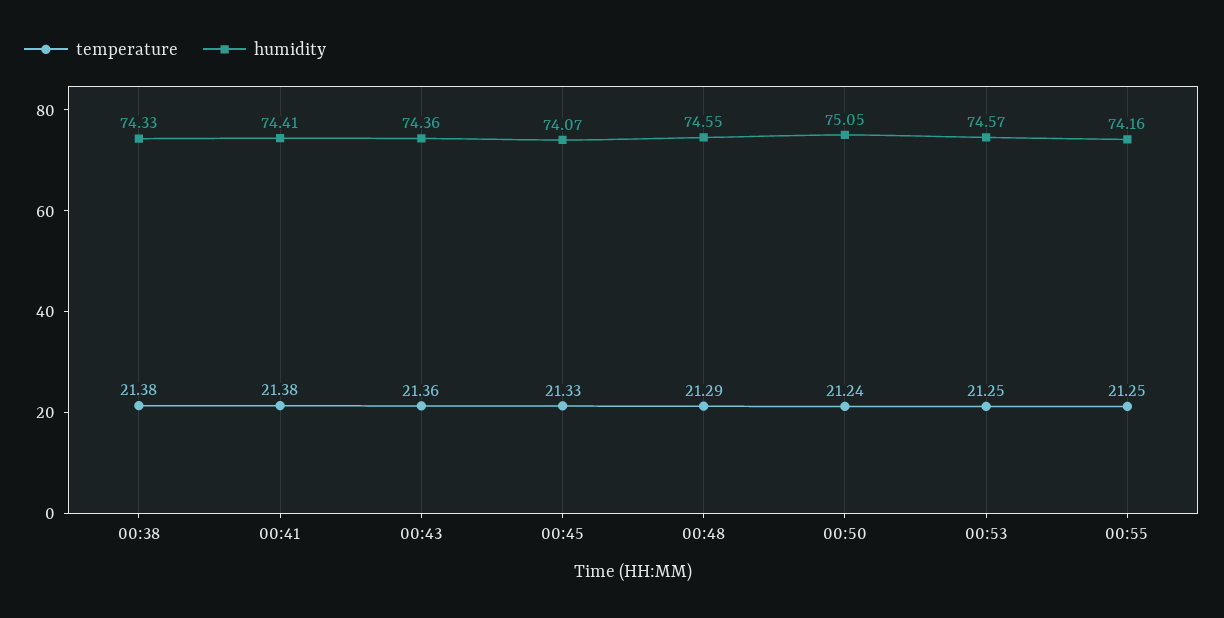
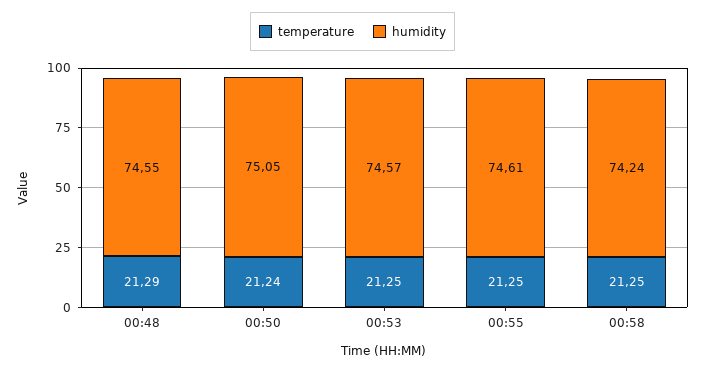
temperature, 00:38: 21.38 -> none
humidity, 00:38: 74.33 -> none
temperature, 00:41: 21.38 -> none
humidity, 00:41: 74.41 -> none
temperature, 00:43: 21.36 -> none
humidity, 00:43: 74.36 -> none
temperature, 00:45: 21.33 -> none
humidity, 00:45: 74.07 -> none
humidity, 00:55: 74.16 -> 74.61
temperature, 00:58: none -> 21.25
humidity, 00:58: none -> 74.24

